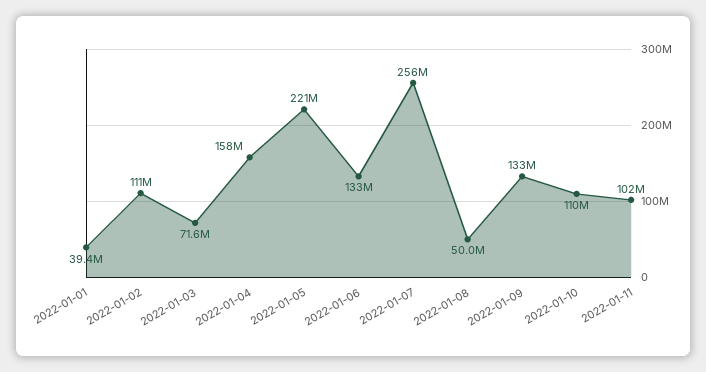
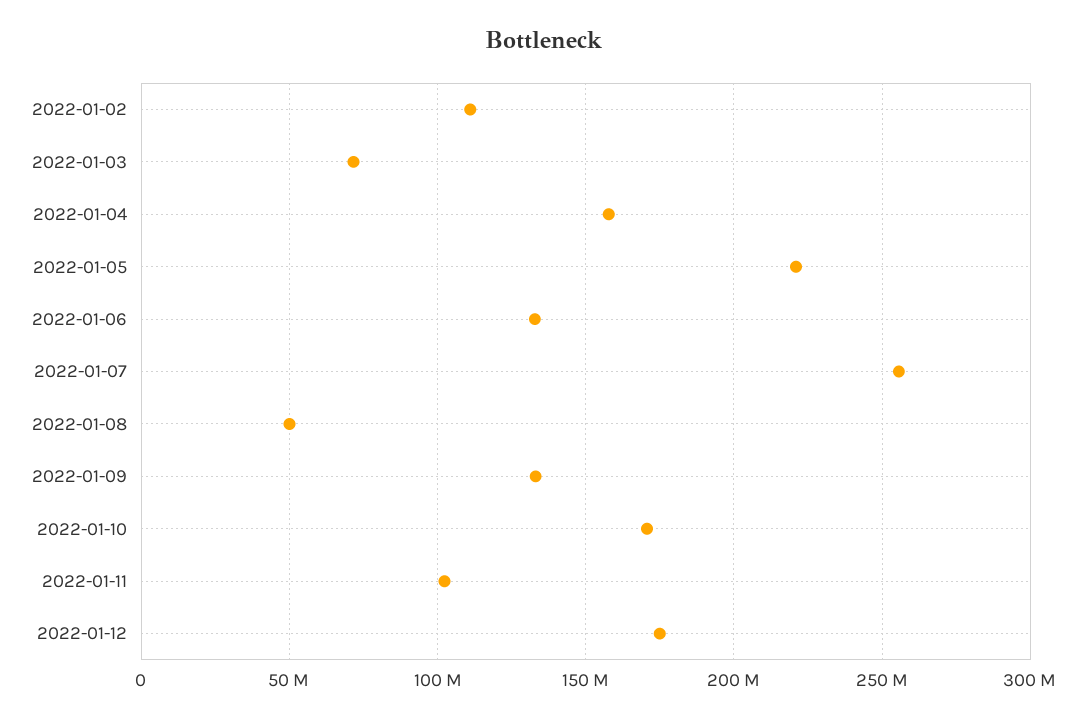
2022-01-01: 39400000 -> none
2022-01-10: 110000000 -> 170000000
2022-01-12: none -> 175000000

